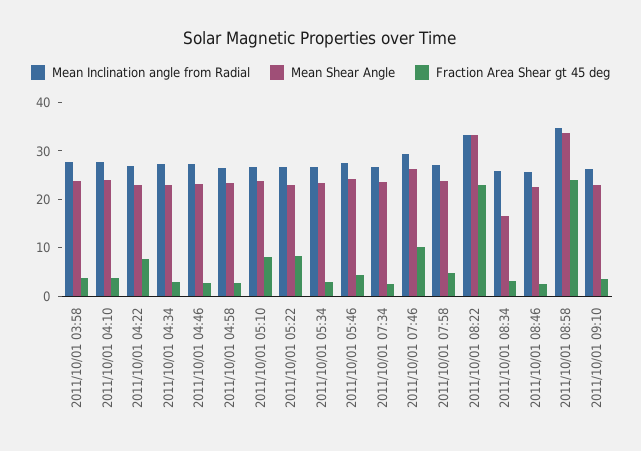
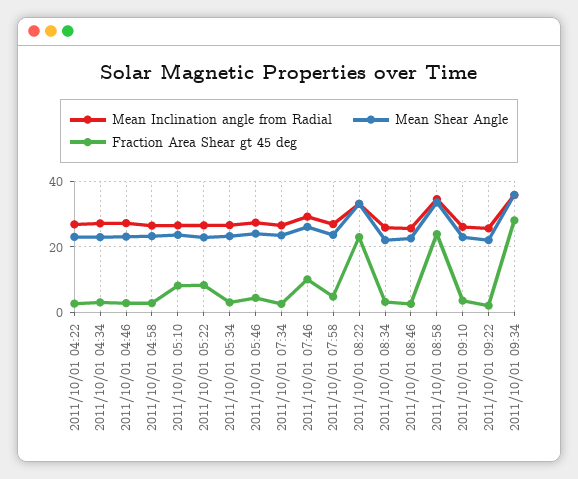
Mean Inclination angle from Radial, 2011/10/01 03:58: 28 -> none
Mean Shear Angle, 2011/10/01 03:58: 24 -> none
Fraction Area Shear gt 45 deg, 2011/10/01 03:58: 4 -> none
Mean Inclination angle from Radial, 2011/10/01 04:10: 28 -> none
Mean Shear Angle, 2011/10/01 04:10: 24 -> none
Fraction Area Shear gt 45 deg, 2011/10/01 04:10: 4 -> none
Fraction Area Shear gt 45 deg, 2011/10/01 04:22: 8 -> 2
Mean Shear Angle, 2011/10/01 08:34: 16 -> 22
Mean Inclination angle from Radial, 2011/10/01 09:22: none -> 26
Mean Shear Angle, 2011/10/01 09:22: none -> 22
Fraction Area Shear gt 45 deg, 2011/10/01 09:22: none -> 2
Mean Inclination angle from Radial, 2011/10/01 09:34: none -> 36
Mean Shear Angle, 2011/10/01 09:34: none -> 36
Fraction Area Shear gt 45 deg, 2011/10/01 09:34: none -> 28

